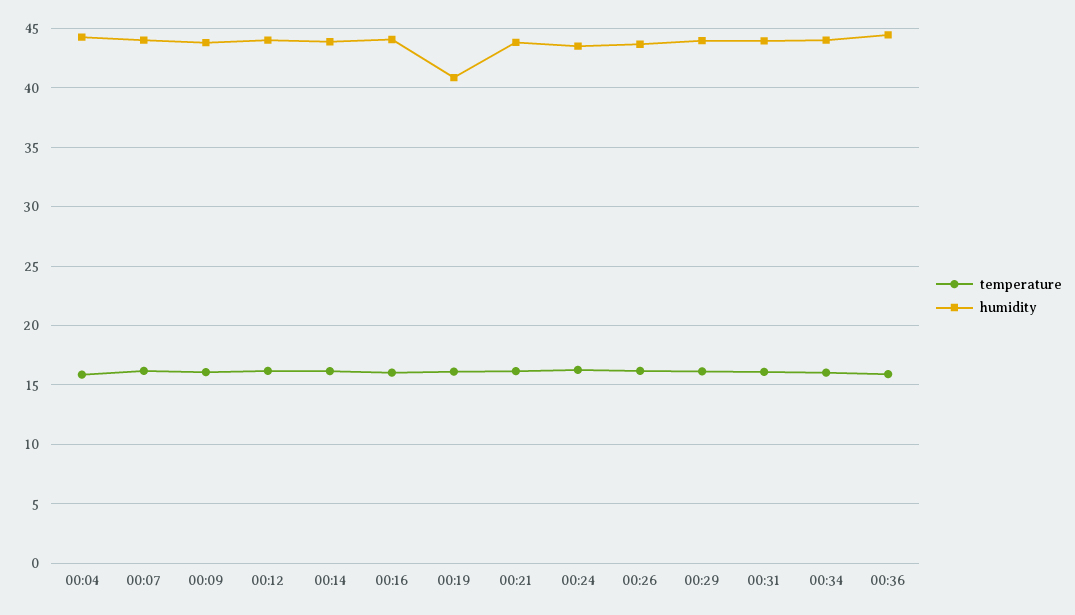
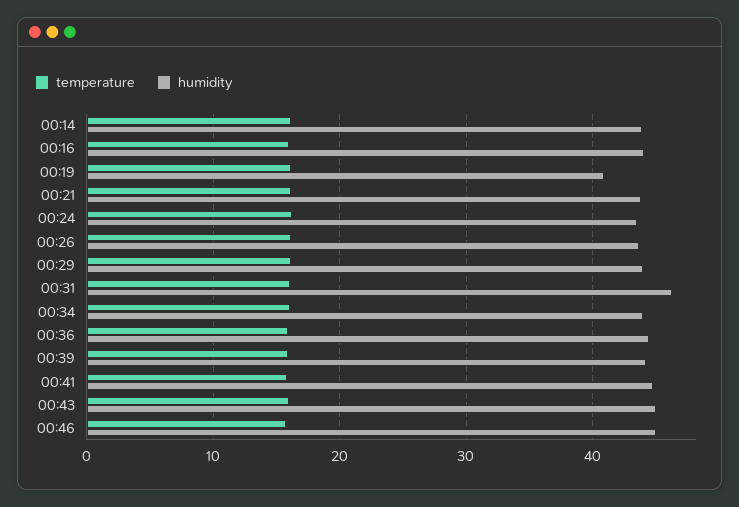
temperature, 00:04: 16 -> none
humidity, 00:04: 44 -> none
temperature, 00:07: 16 -> none
humidity, 00:07: 44 -> none
temperature, 00:09: 16 -> none
humidity, 00:09: 44 -> none
temperature, 00:12: 16 -> none
humidity, 00:12: 44 -> none
humidity, 00:31: 44 -> 46
temperature, 00:39: none -> 16
humidity, 00:39: none -> 44
temperature, 00:41: none -> 16
humidity, 00:41: none -> 45
temperature, 00:43: none -> 16
humidity, 00:43: none -> 45
temperature, 00:46: none -> 16
humidity, 00:46: none -> 45

